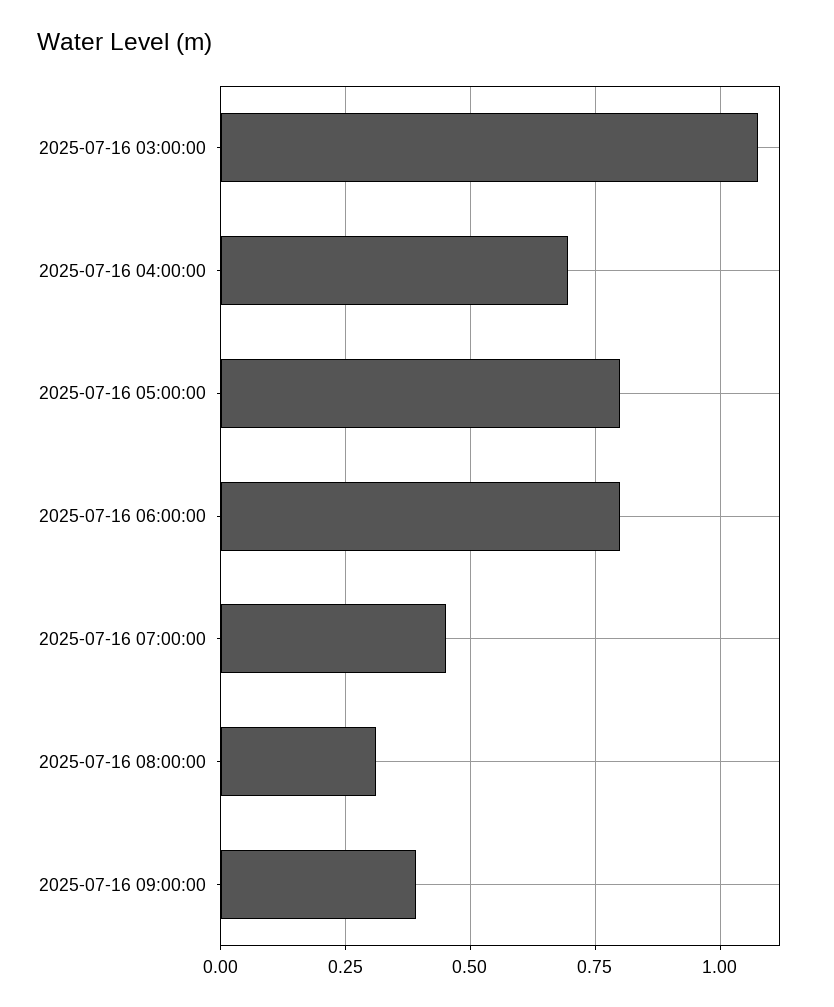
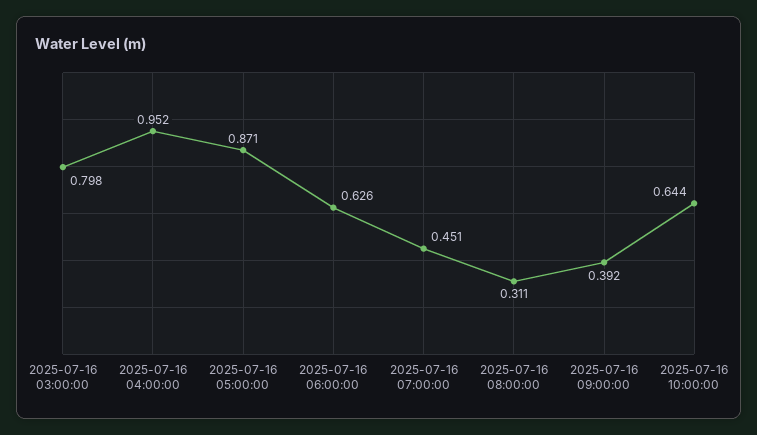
2025-07-16 03:00:00: 1.075 -> 0.798
2025-07-16 04:00:00: 0.7 -> 0.952
2025-07-16 05:00:00: 0.8 -> 0.871
2025-07-16 06:00:00: 0.8 -> 0.626
2025-07-16 10:00:00: none -> 0.644

